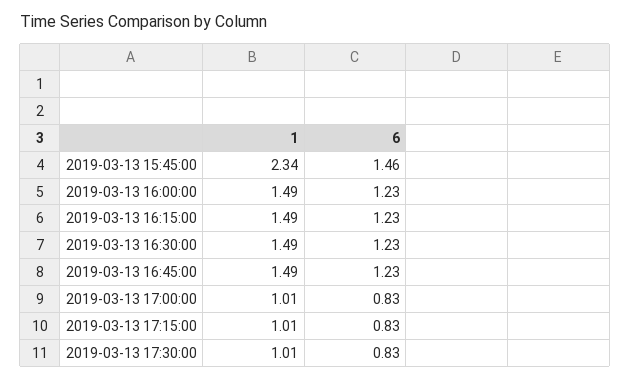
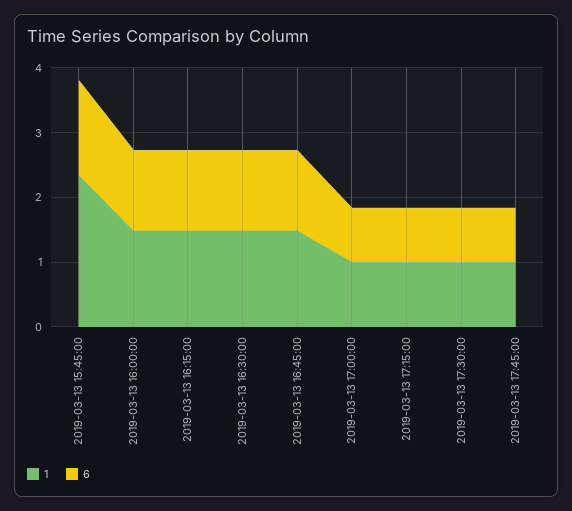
1, 2019-03-13 17:45:00: none -> 1
6, 2019-03-13 17:45:00: none -> 0.8

